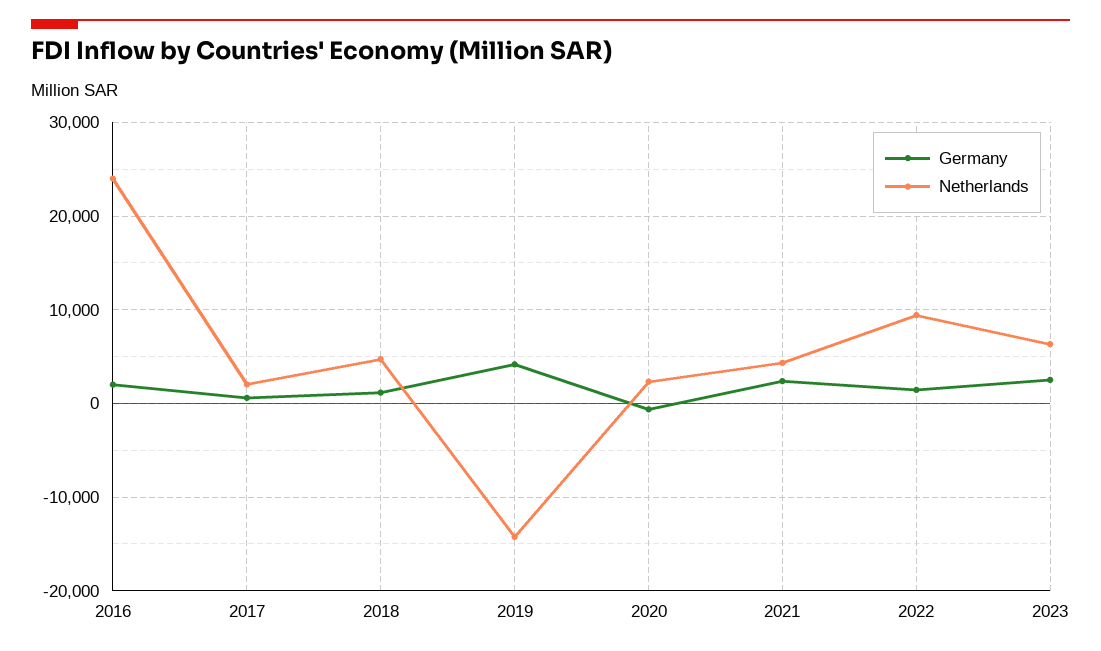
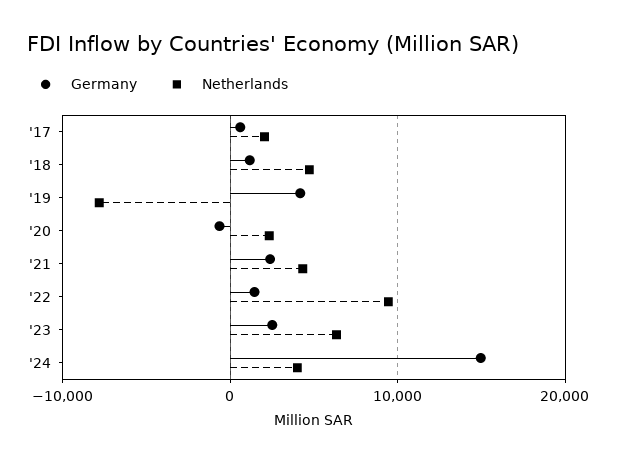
Germany, 2016: 2000 -> none
Netherlands, 2016: 24000 -> none
Netherlands, 2019: -14000 -> -8000
Germany, '24: none -> 15000
Netherlands, '24: none -> 4000

